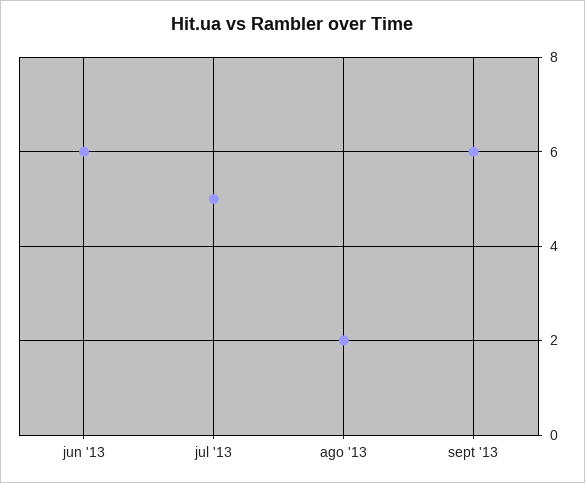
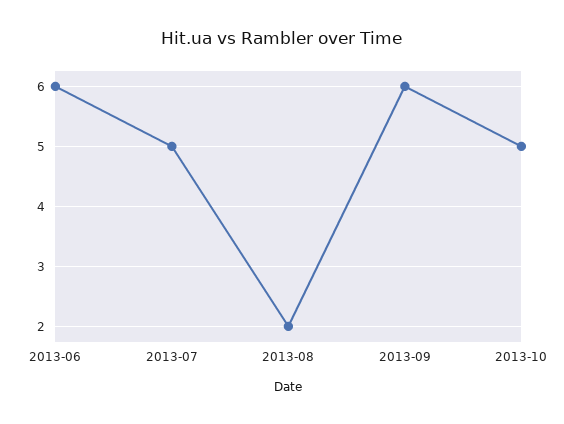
2013-10: none -> 5

